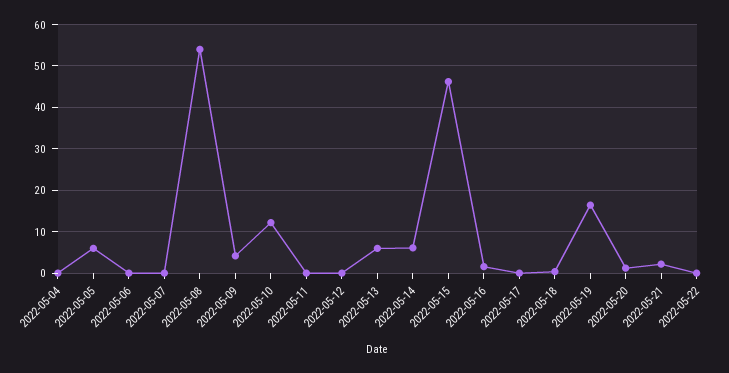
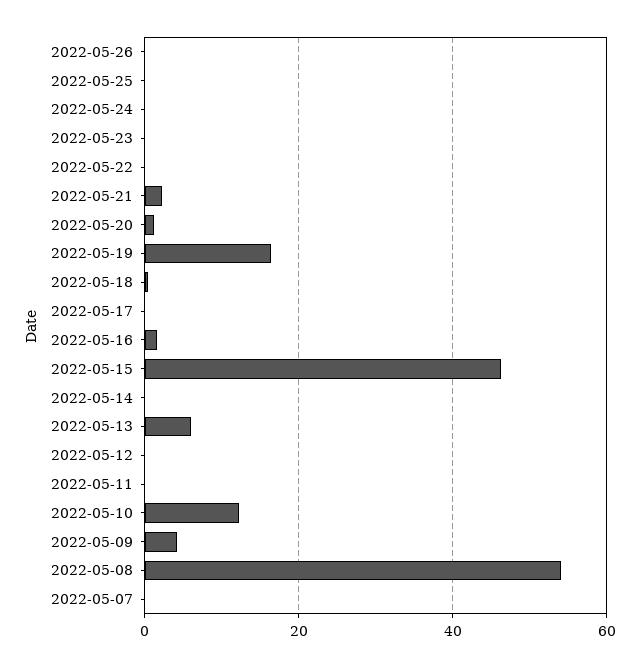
2022-05-04: 0 -> none
2022-05-05: 6 -> none
2022-05-06: 0 -> none
2022-05-14: 6 -> 0
2022-05-26: none -> 0
2022-05-25: none -> 0
2022-05-24: none -> 0
2022-05-23: none -> 0

